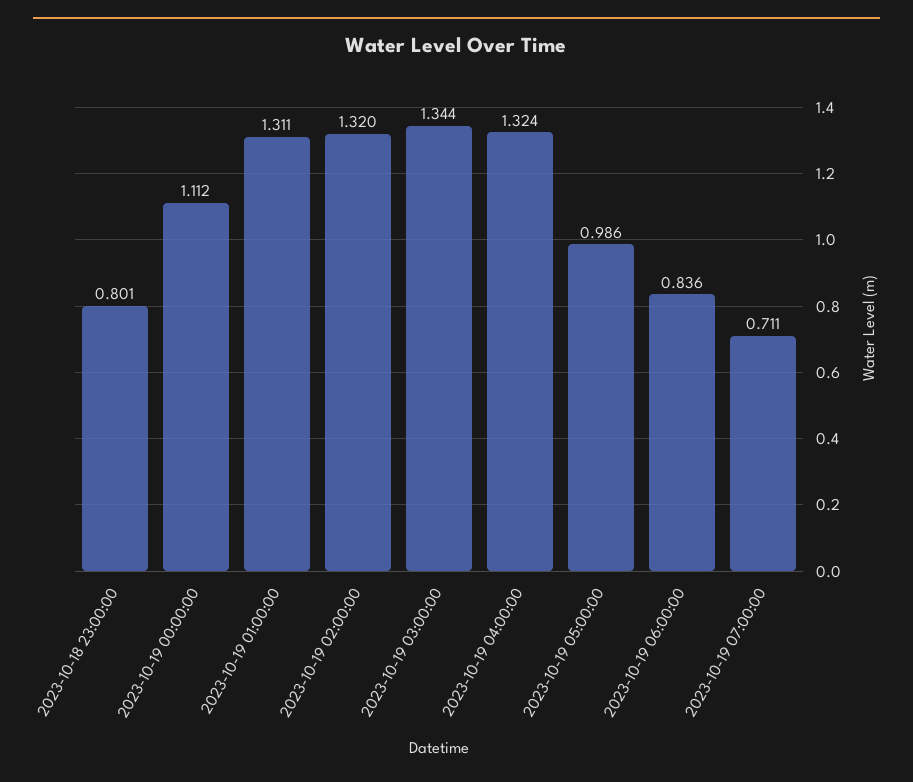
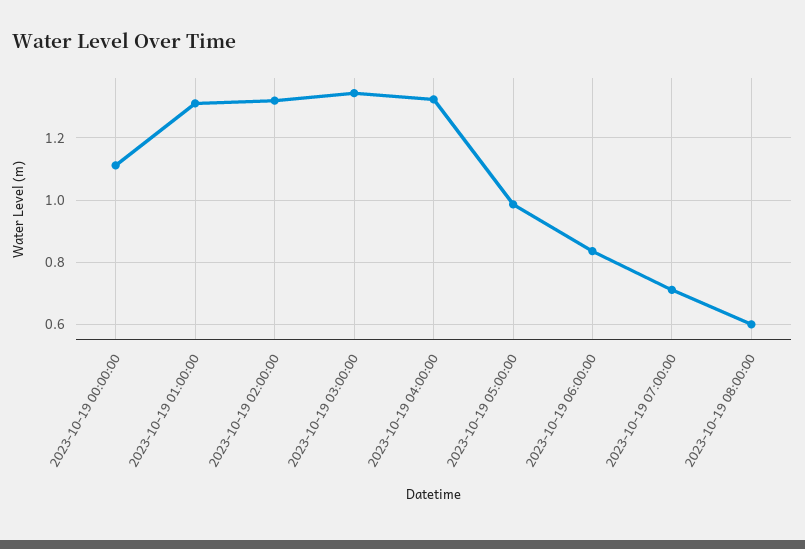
2023-10-18 23:00:00: 0.801 -> none
2023-10-19 08:00:00: none -> 0.6

